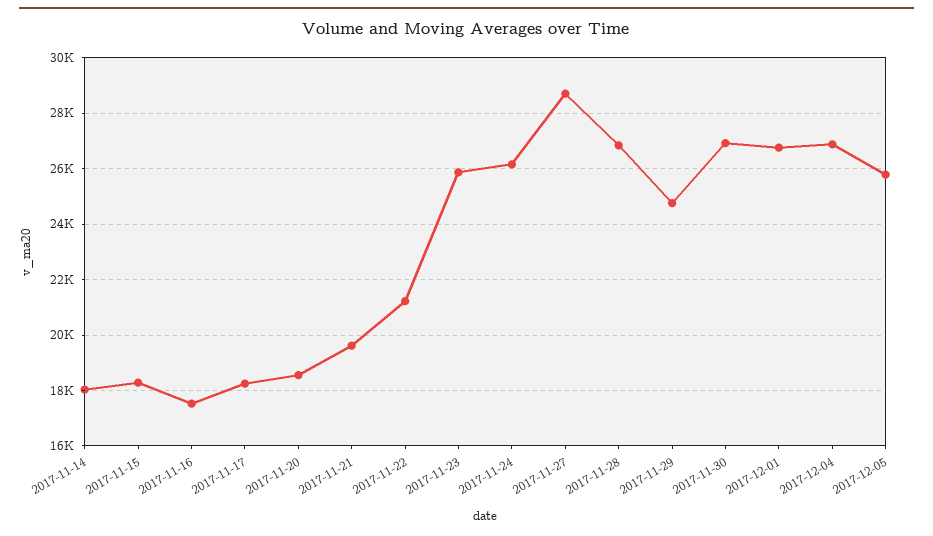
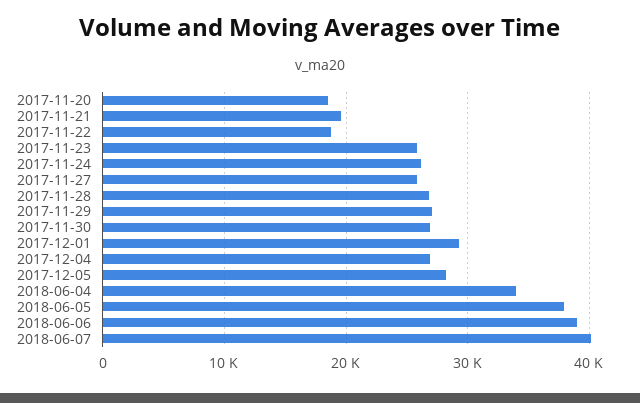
2017-11-14: 18000 -> none
2017-11-15: 18250 -> none
2017-11-16: 17500 -> none
2017-11-17: 18250 -> none
2017-11-22: 21250 -> 19000
2017-11-27: 28750 -> 26000
2017-11-29: 24750 -> 27000
2017-12-01: 26750 -> 29000
2017-12-05: 25750 -> 28000
2018-06-04: none -> 34000
2018-06-05: none -> 38000
2018-06-06: none -> 39000
2018-06-07: none -> 40000

